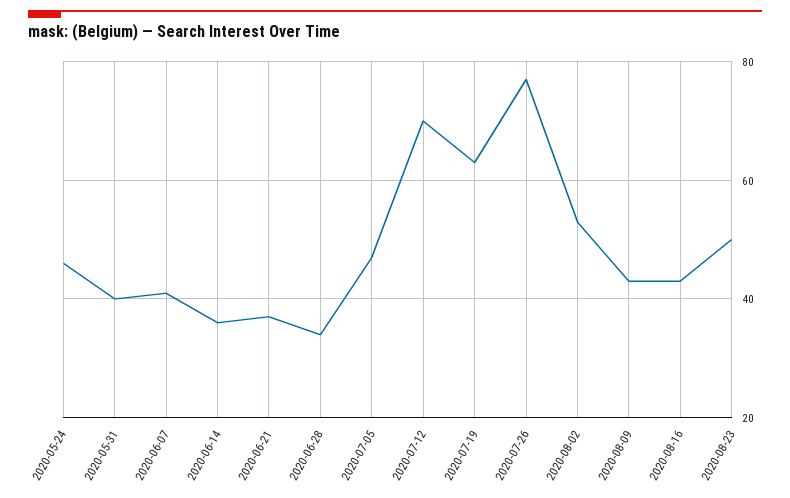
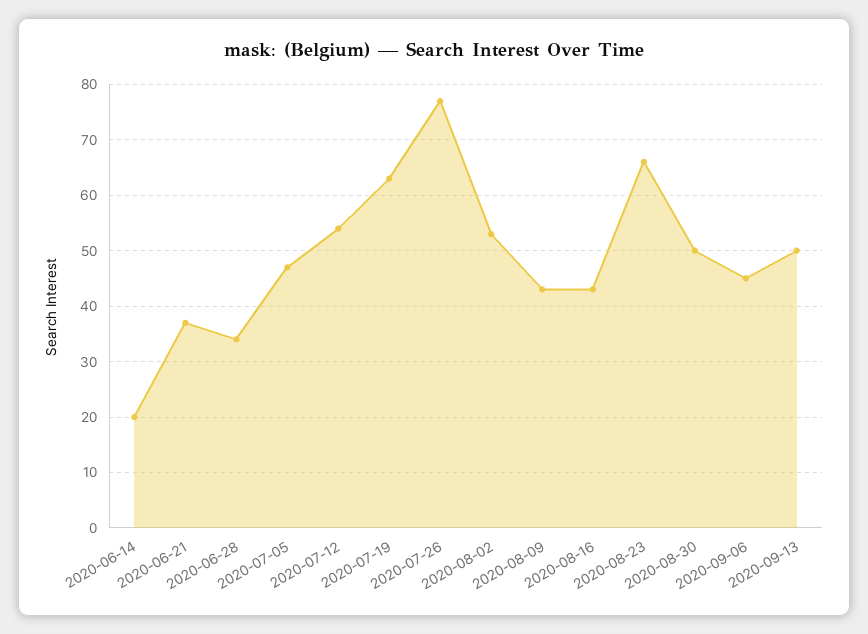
2020-05-24: 45 -> none
2020-05-31: 40 -> none
2020-06-07: 40 -> none
2020-06-14: 35 -> 20
2020-07-12: 70 -> 55
2020-08-23: 50 -> 65
2020-08-30: none -> 50
2020-09-06: none -> 45
2020-09-13: none -> 50

